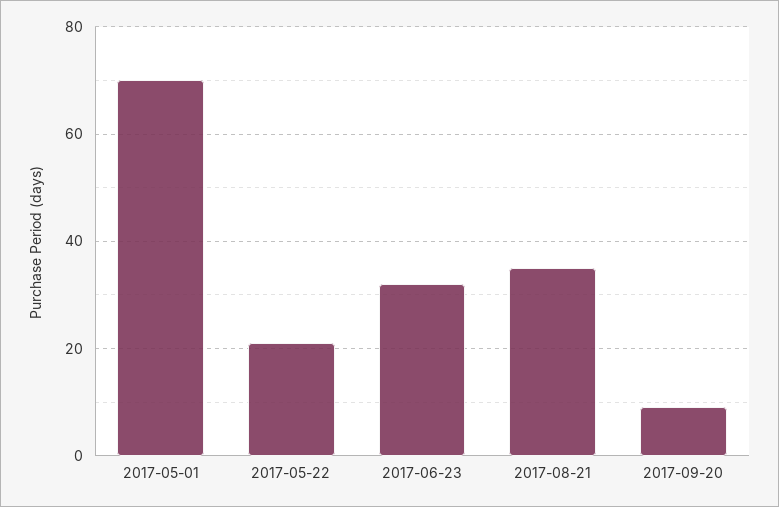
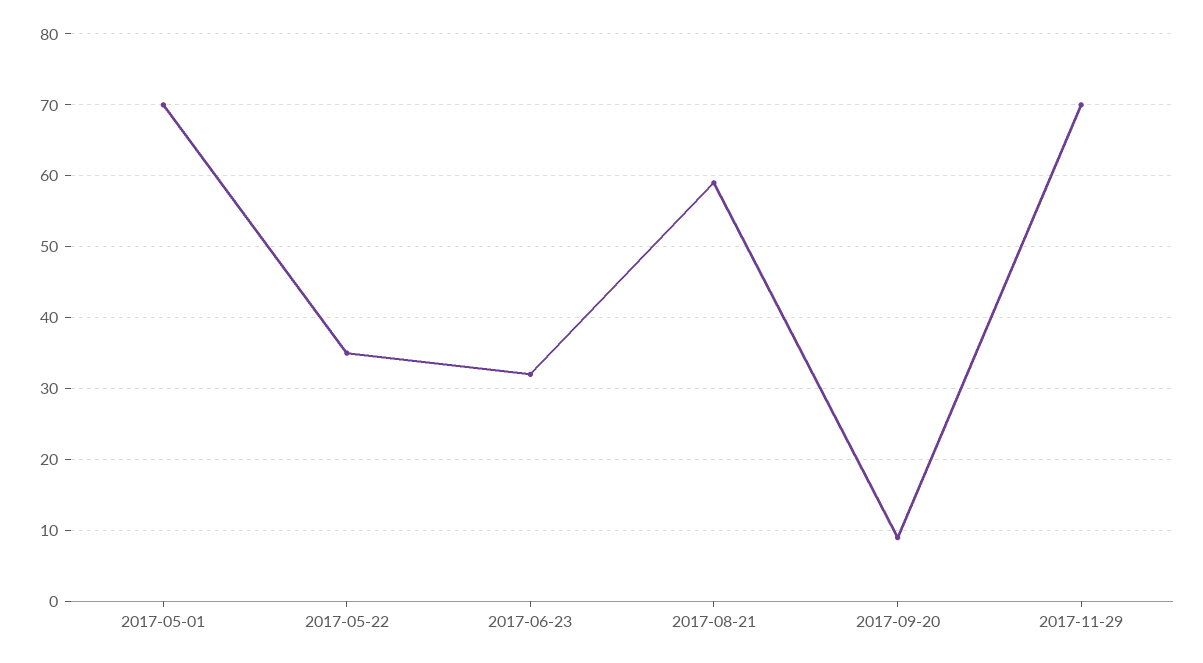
2017-05-22: 20 -> 35
2017-08-21: 35 -> 59
2017-11-29: none -> 70

